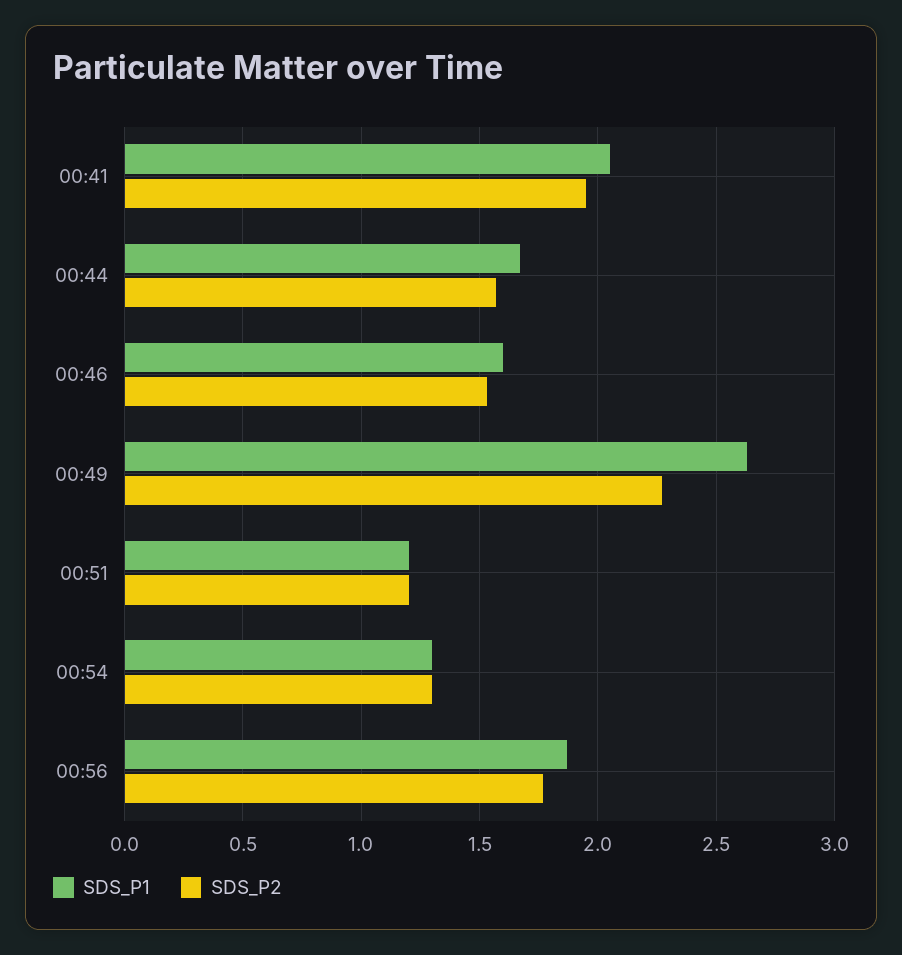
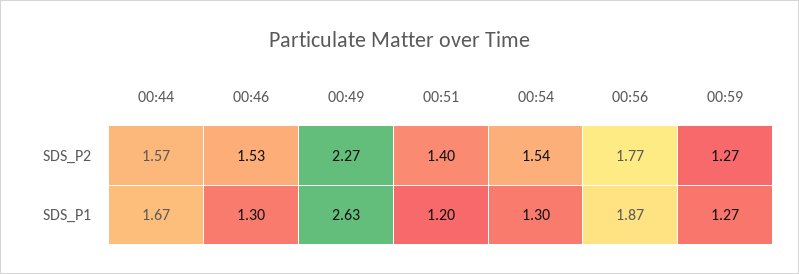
SDS_P1, 00:41: 2.05 -> none
SDS_P2, 00:41: 1.95 -> none
SDS_P1, 00:46: 1.6 -> 1.3
SDS_P2, 00:51: 1.2 -> 1.4
SDS_P2, 00:54: 1.3 -> 1.54
SDS_P2, 00:59: none -> 1.27
SDS_P1, 00:59: none -> 1.27

